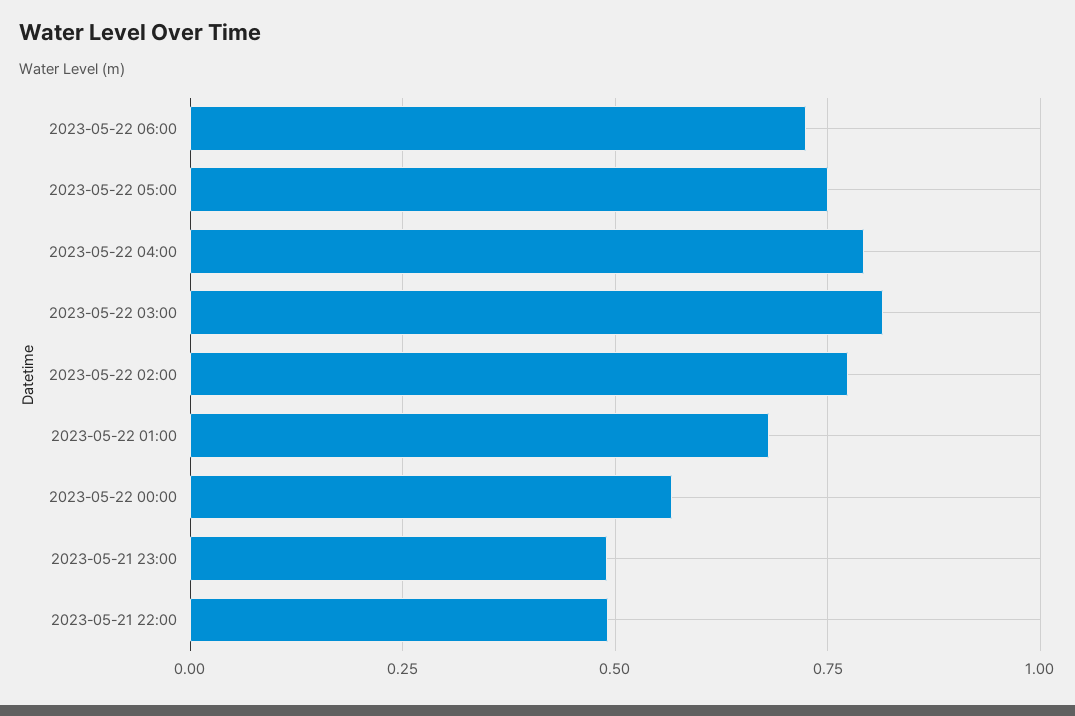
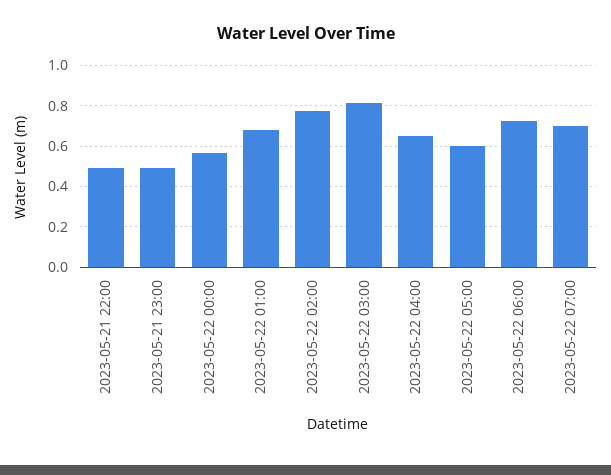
2023-05-22 05:00: 0.75 -> 0.6
2023-05-22 04:00: 0.8 -> 0.65
2023-05-22 07:00: none -> 0.7

